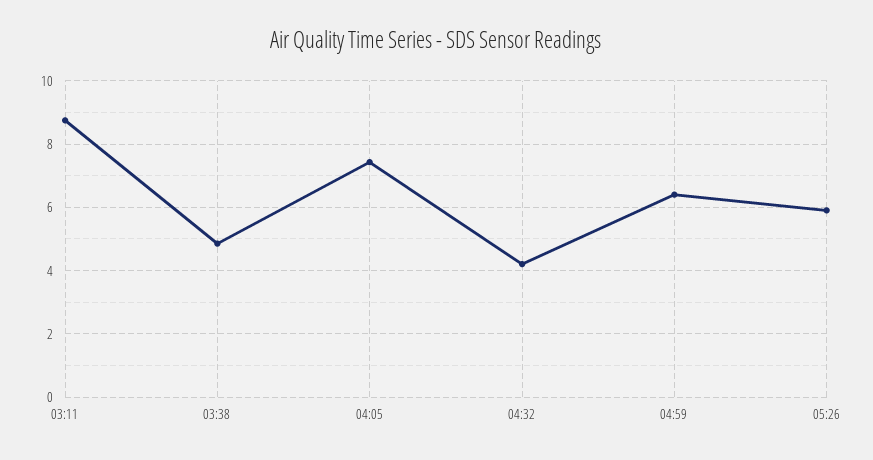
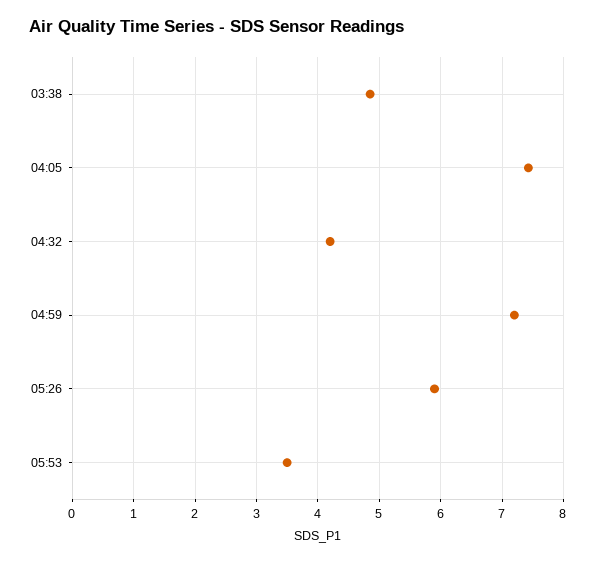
03:11: 8.8 -> none
04:59: 6.4 -> 7.2
05:53: none -> 3.5

